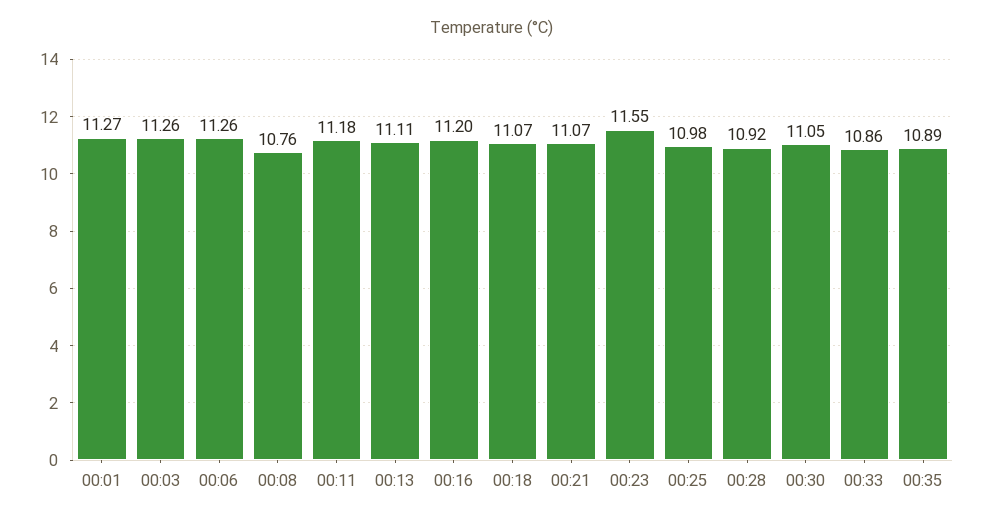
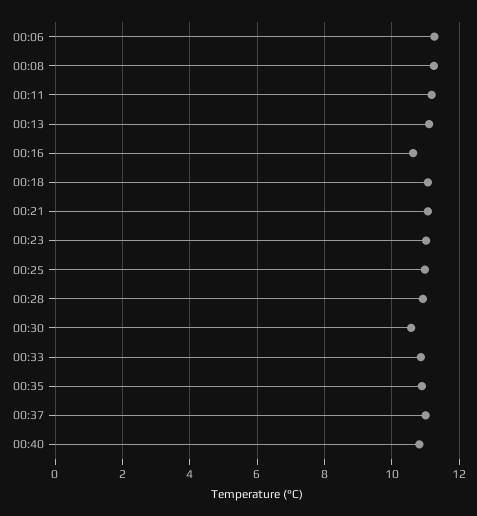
00:01: 11.27 -> none
00:03: 11.26 -> none
00:08: 10.76 -> 11.2
00:16: 11.2 -> 10.6
00:23: 11.55 -> 11
00:30: 11.05 -> 10.6
00:37: none -> 11
00:40: none -> 10.8

